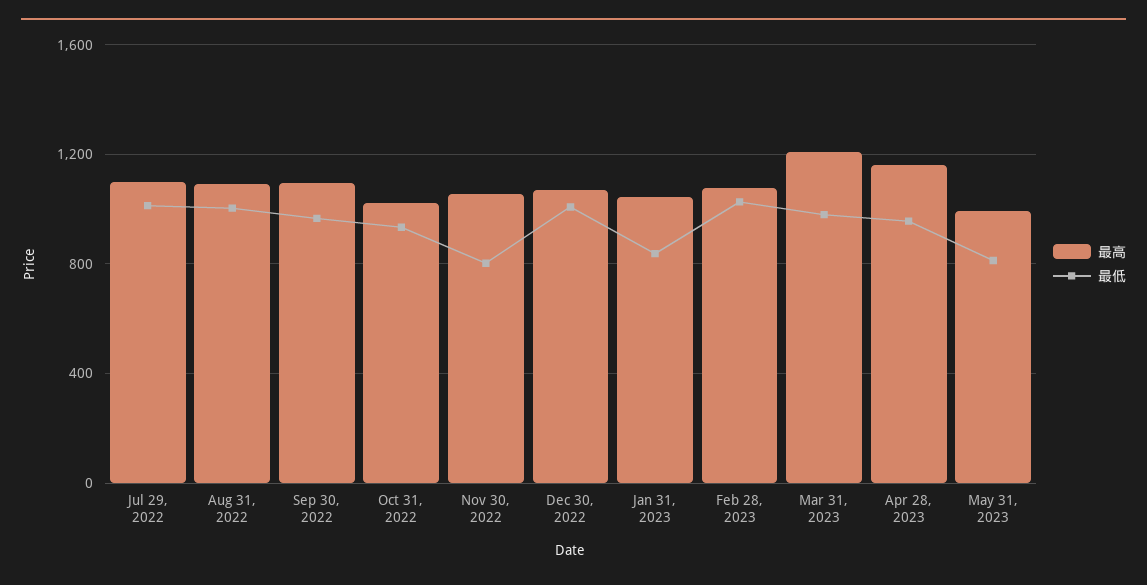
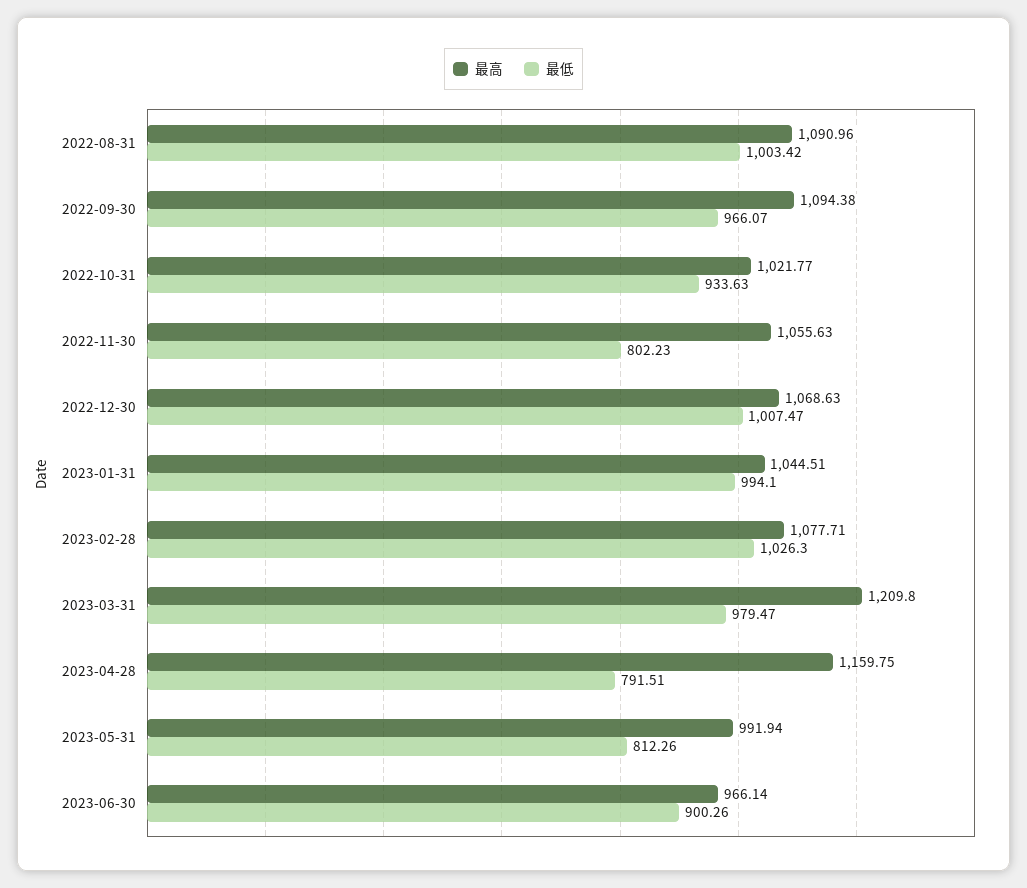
最高, Jul 29, 2022: 1100 -> none
最低, Jul 29, 2022: 1000 -> none
最低, Jan 31, 2023: 850 -> 994.1
最低, Apr 28, 2023: 950 -> 791.51
最高, 2023-06-30: none -> 966.14
最低, 2023-06-30: none -> 900.26

